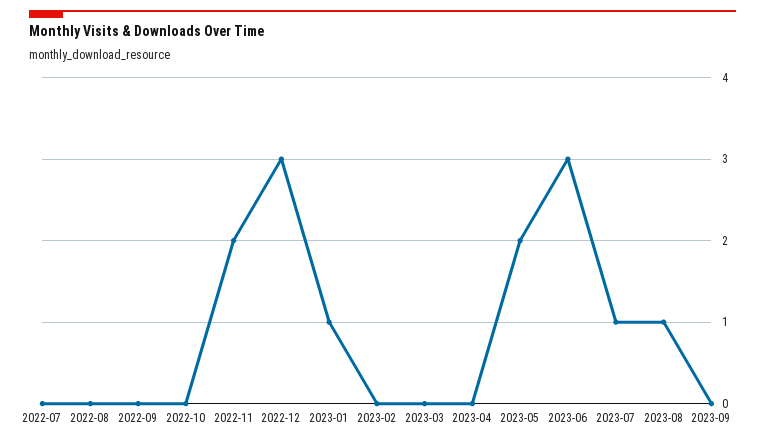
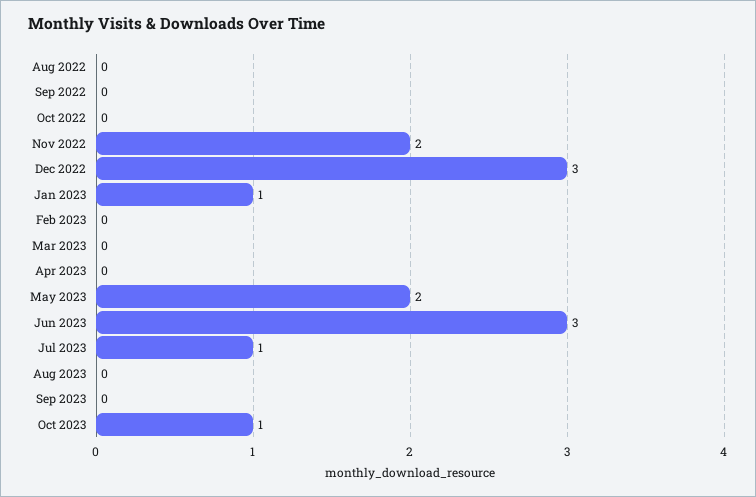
2022-07: 0 -> none
2023-08: 1 -> 0
Oct 2023: none -> 1

